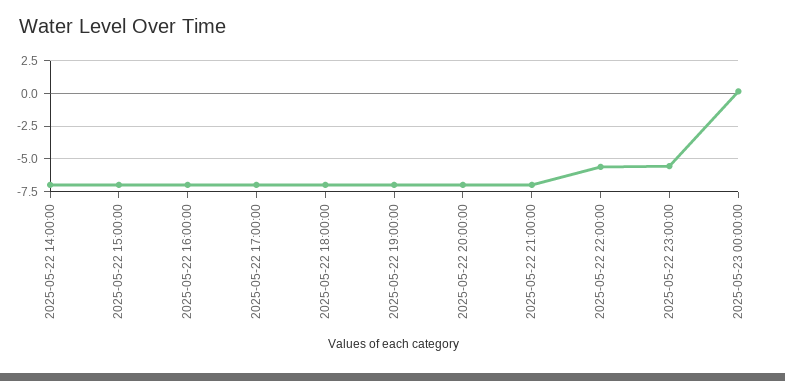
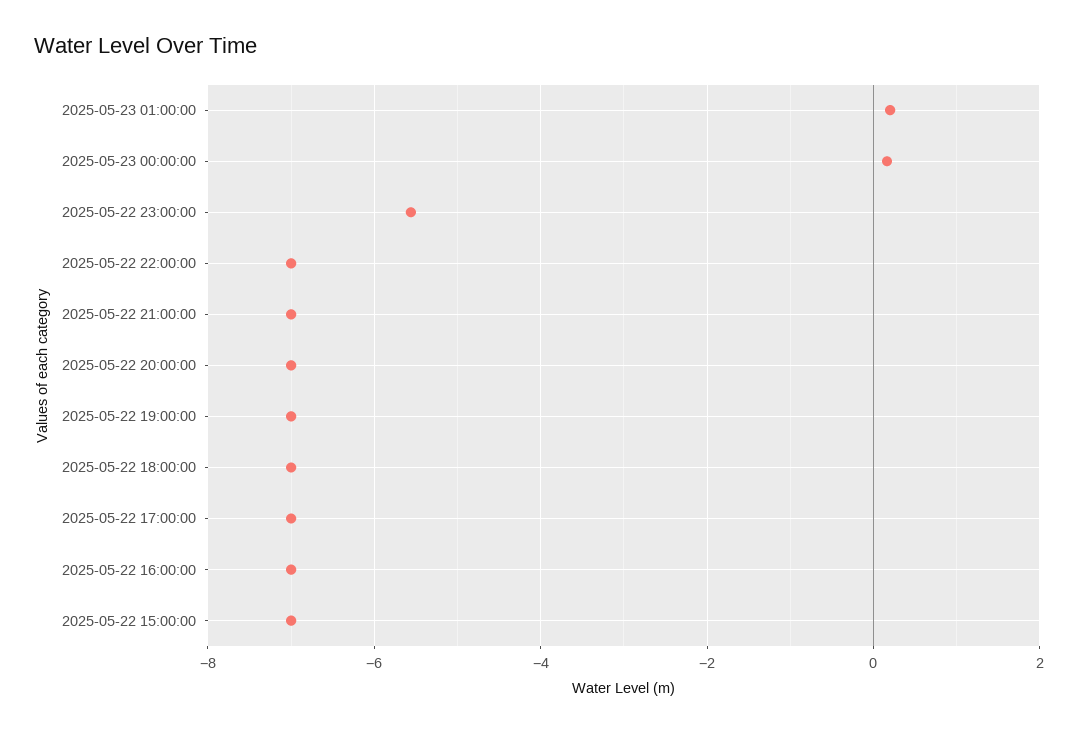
2025-05-22 14:00:00: -7 -> none
2025-05-22 22:00:00: -5.5 -> -7
2025-05-23 01:00:00: none -> 0.2

